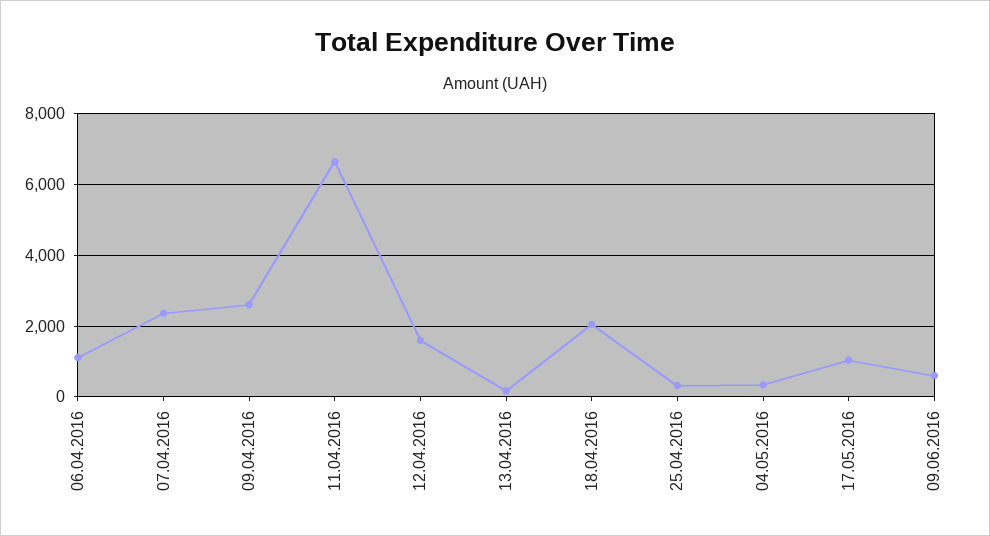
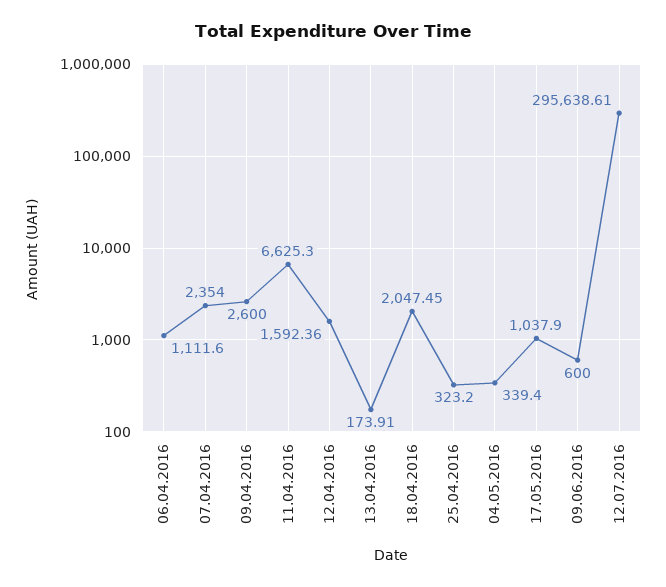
12.07.2016: none -> 295638.61

